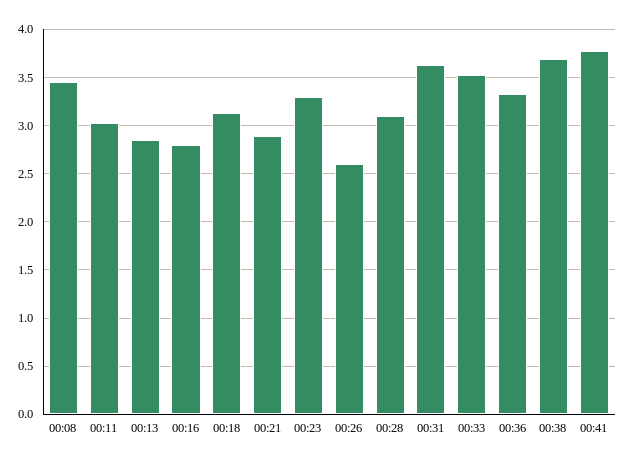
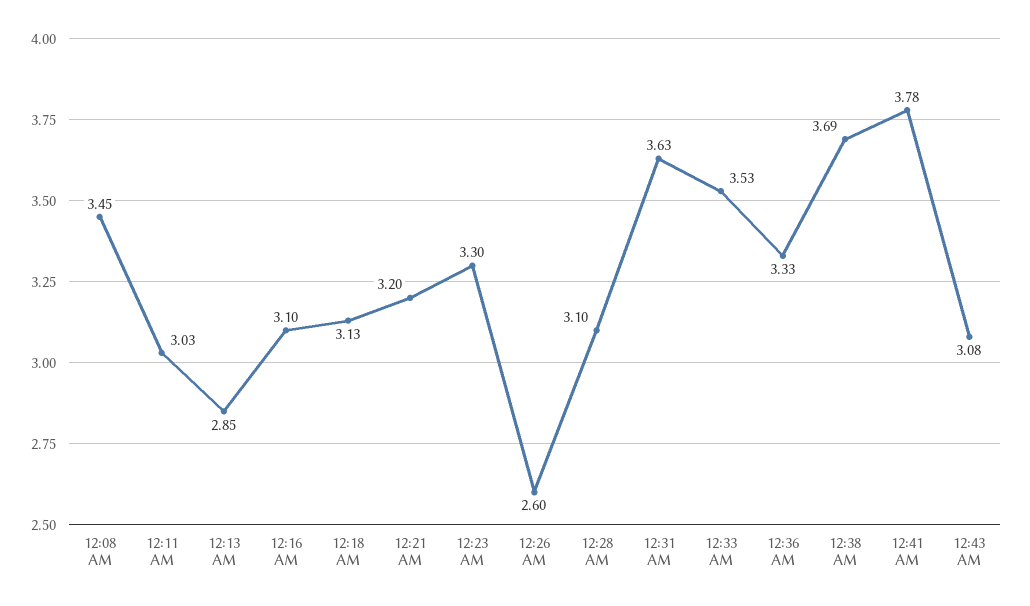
00:16: 2.8 -> 3.1
00:21: 2.9 -> 3.2
12:43 AM: none -> 3.08

